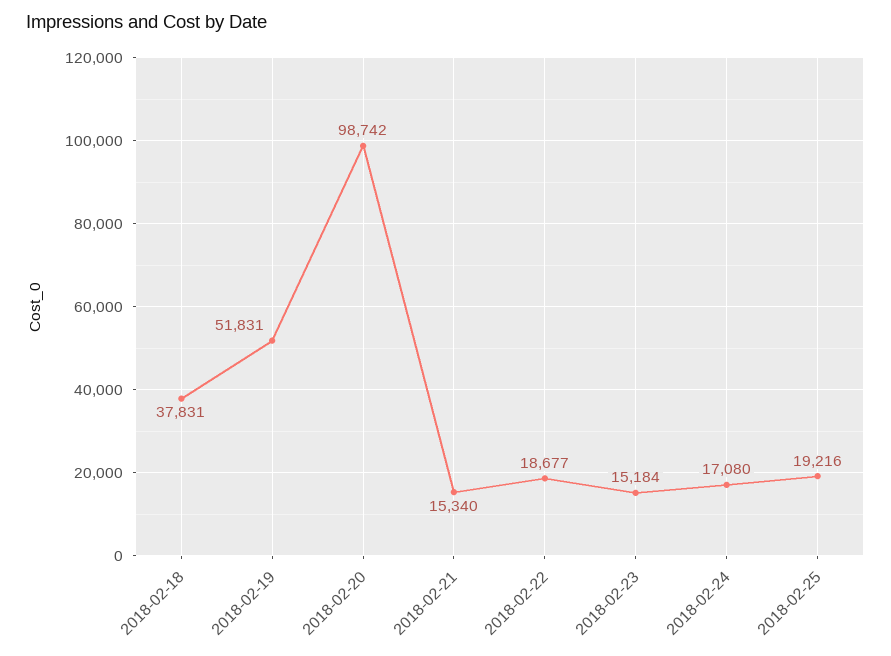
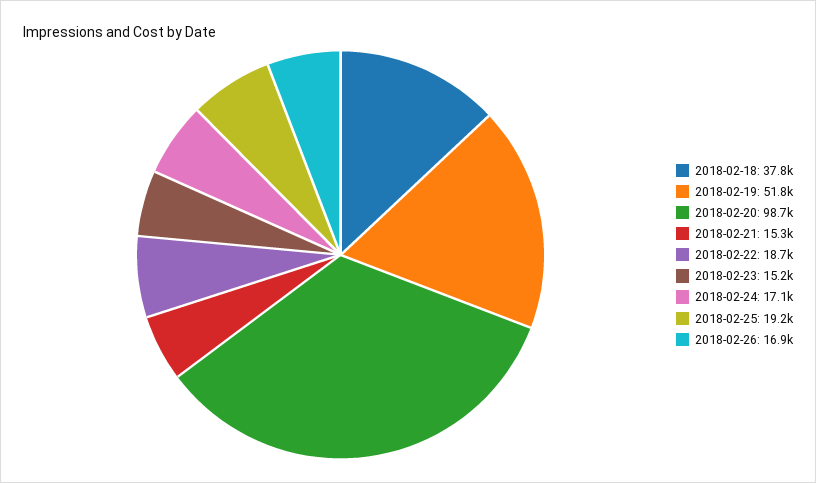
2018-02-26: none -> 16900

